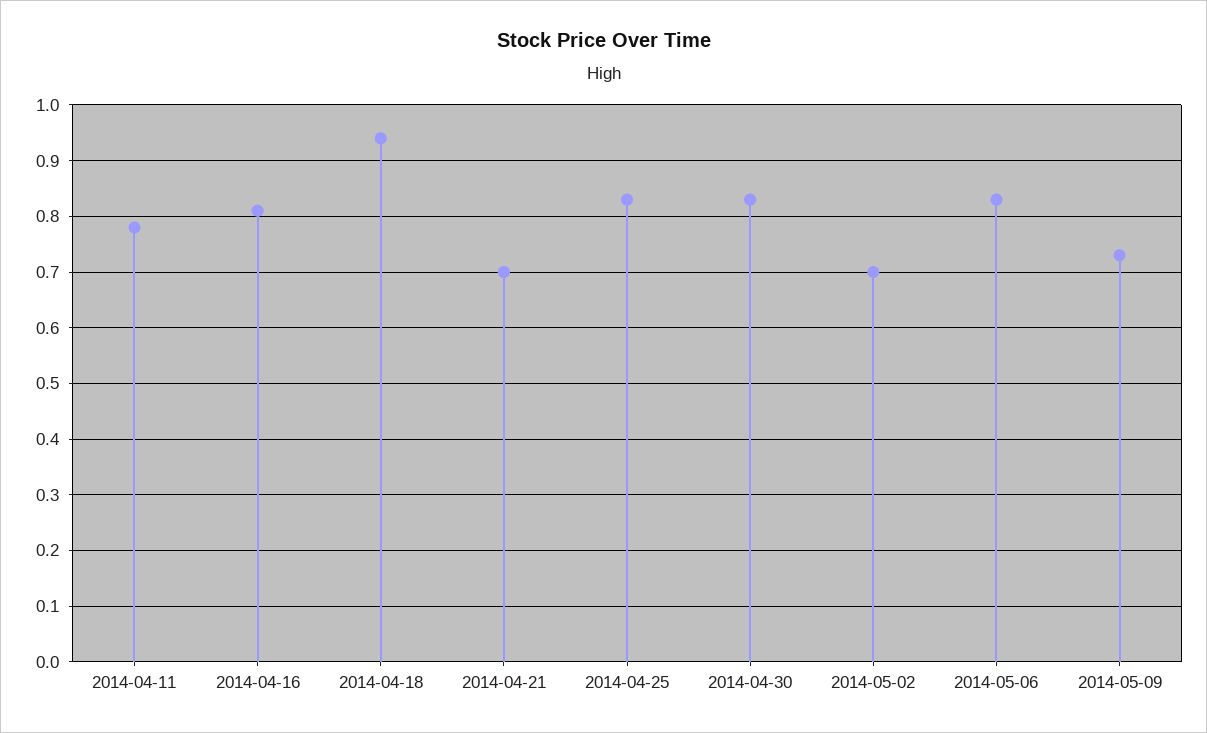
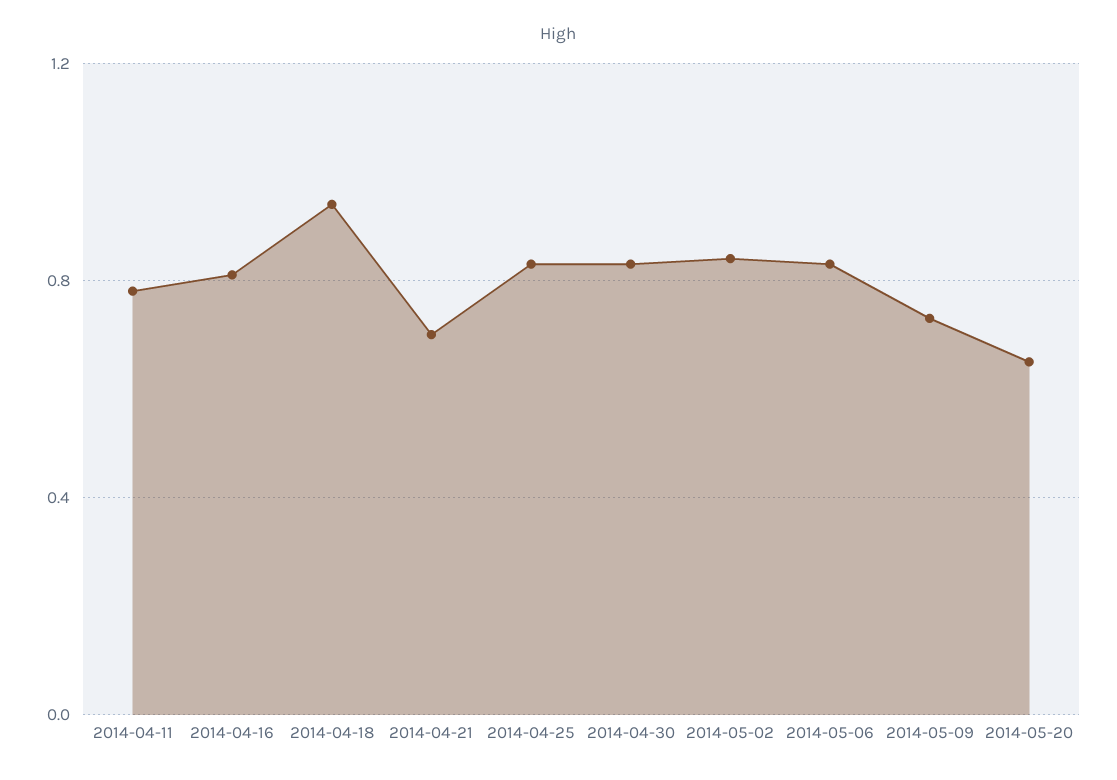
2014-05-02: 0.7 -> 0.85
2014-05-20: none -> 0.65

